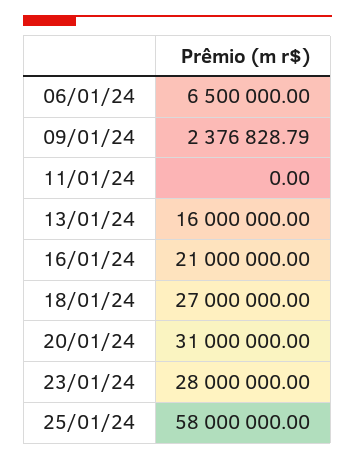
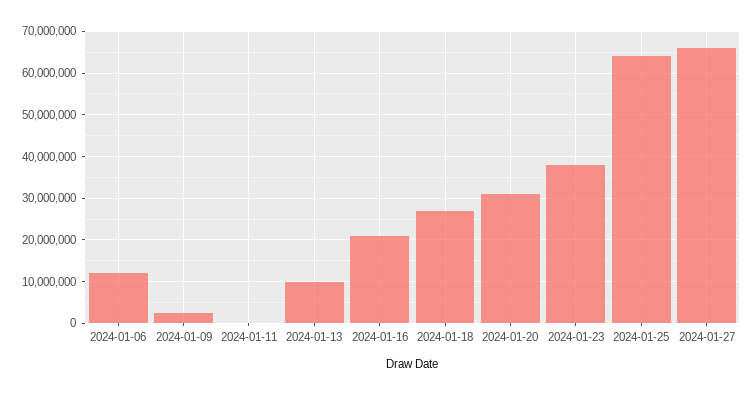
06/01/24: 6500000 -> 12000000
13/01/24: 16000000 -> 10000000
23/01/24: 28000000 -> 38000000
25/01/24: 58000000 -> 64000000
2024-01-27: none -> 66000000

